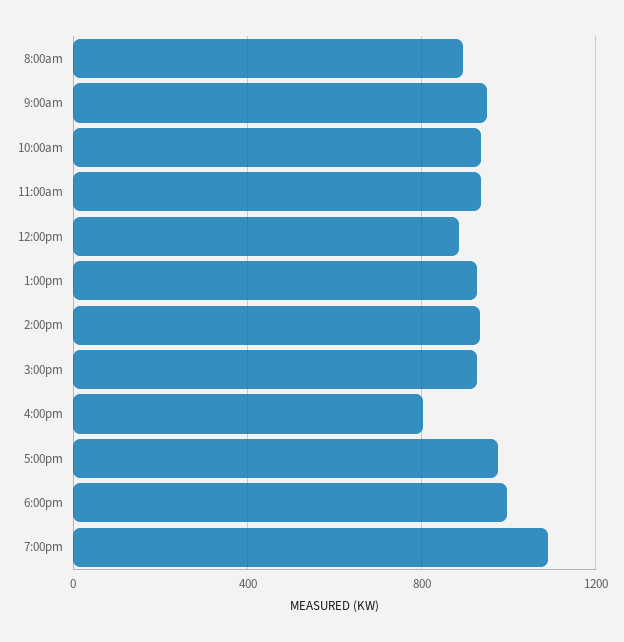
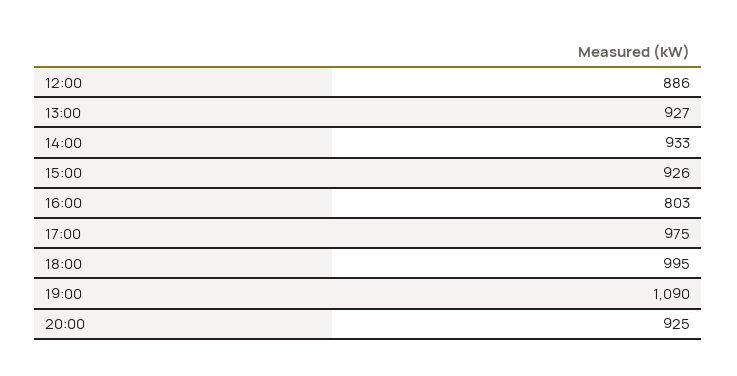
8:00am: 900 -> none
9:00am: 950 -> none
10:00am: 950 -> none
11:00am: 950 -> none
20:00: none -> 925

